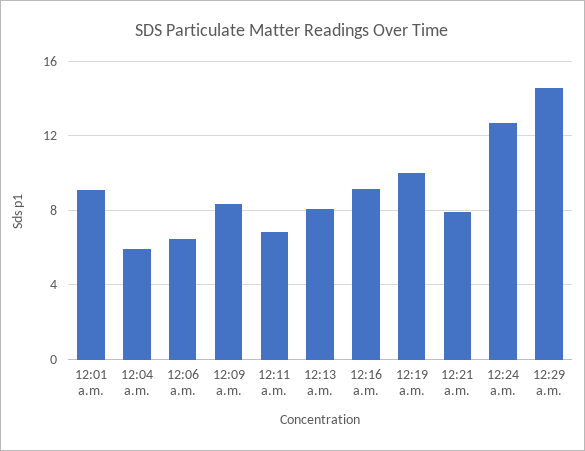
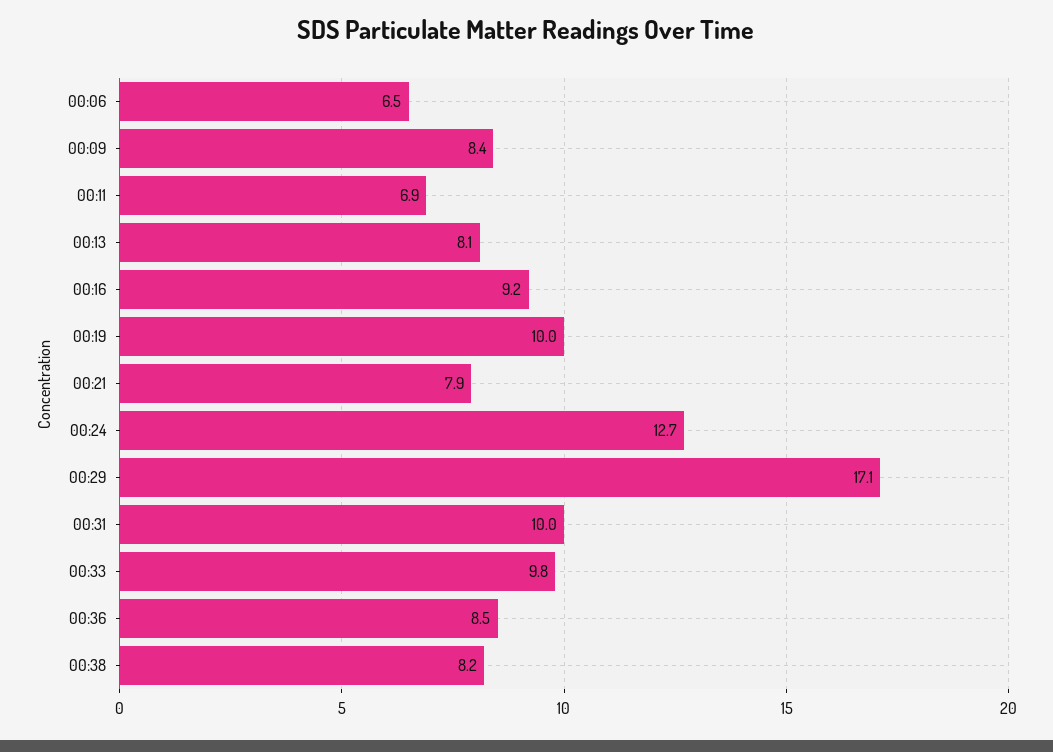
12:01 a.m.: 9 -> none
12:04 a.m.: 6 -> none
12:29 a.m.: 14.5 -> 17.1
00:31: none -> 10
00:33: none -> 9.8
00:36: none -> 8.5
00:38: none -> 8.2

